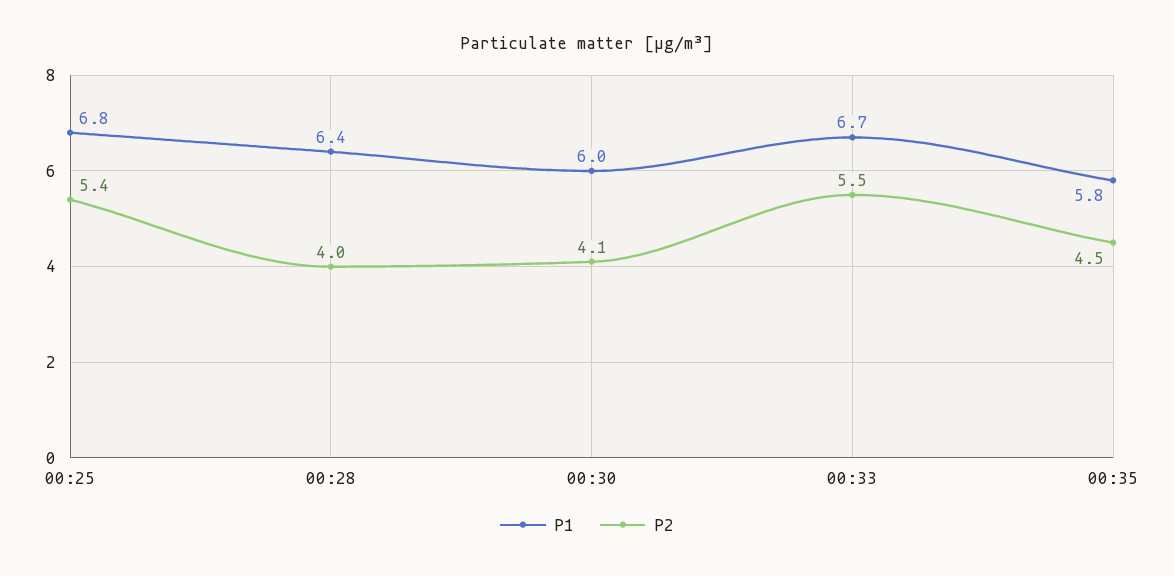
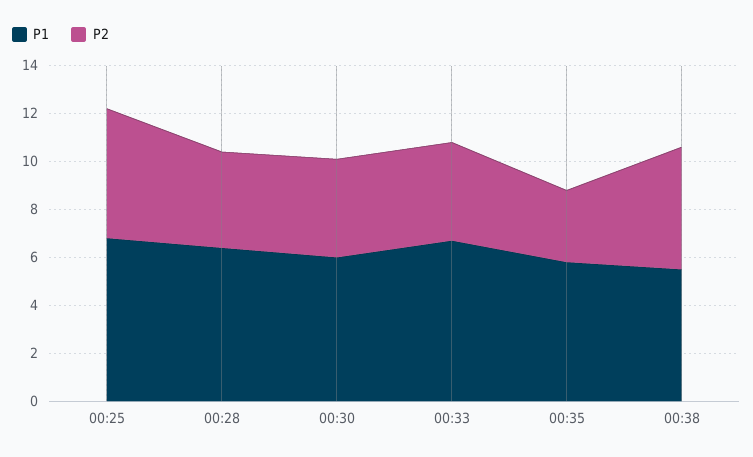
P2, 00:33: 5.5 -> 4
P2, 00:35: 4.5 -> 3
P1, 00:38: none -> 5.5
P2, 00:38: none -> 5

